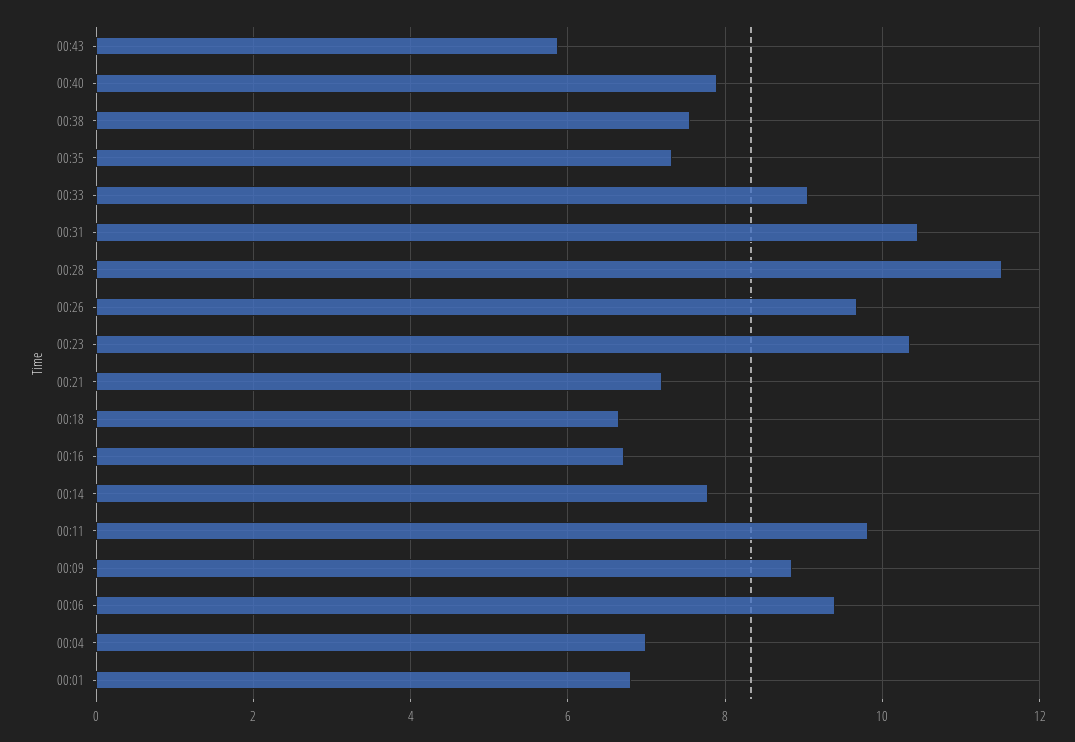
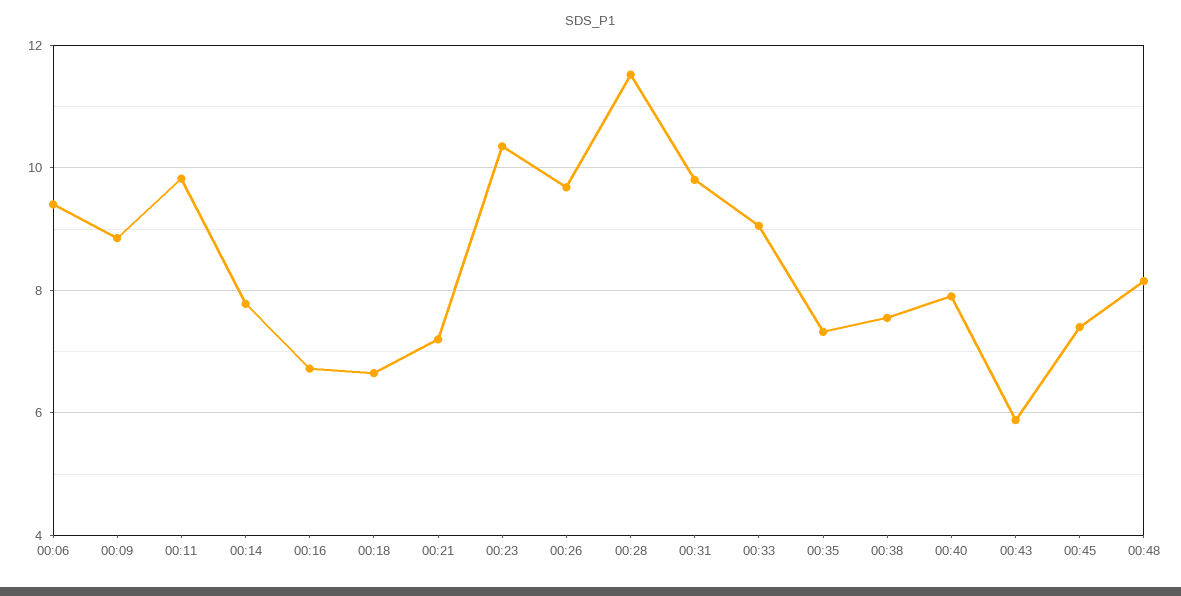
00:31: 10.4 -> 9.8
00:04: 7 -> none
00:01: 6.8 -> none
00:45: none -> 7.4
00:48: none -> 8.2

